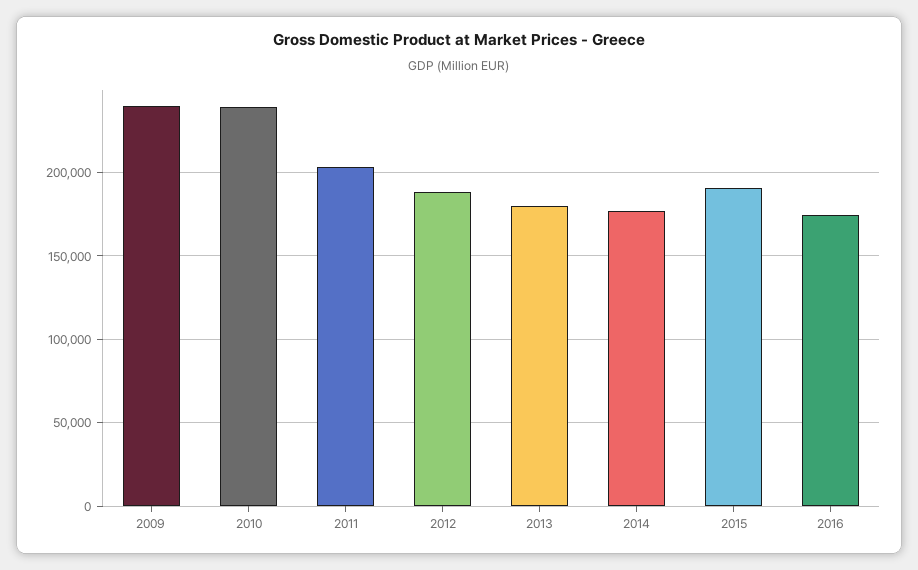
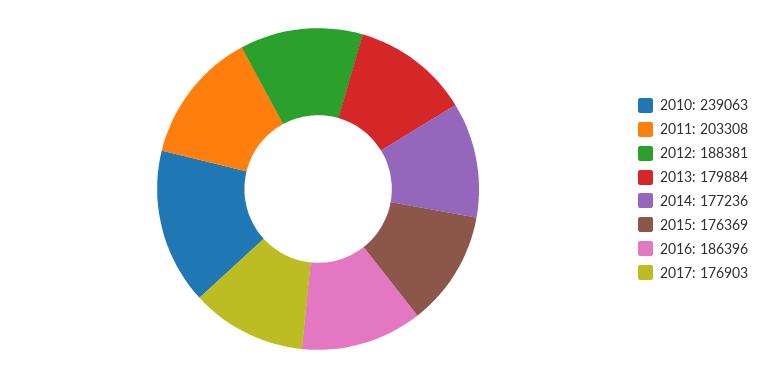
2009: 240000 -> none
2015: 190000 -> 176369
2016: 175000 -> 186396
2017: none -> 176903

